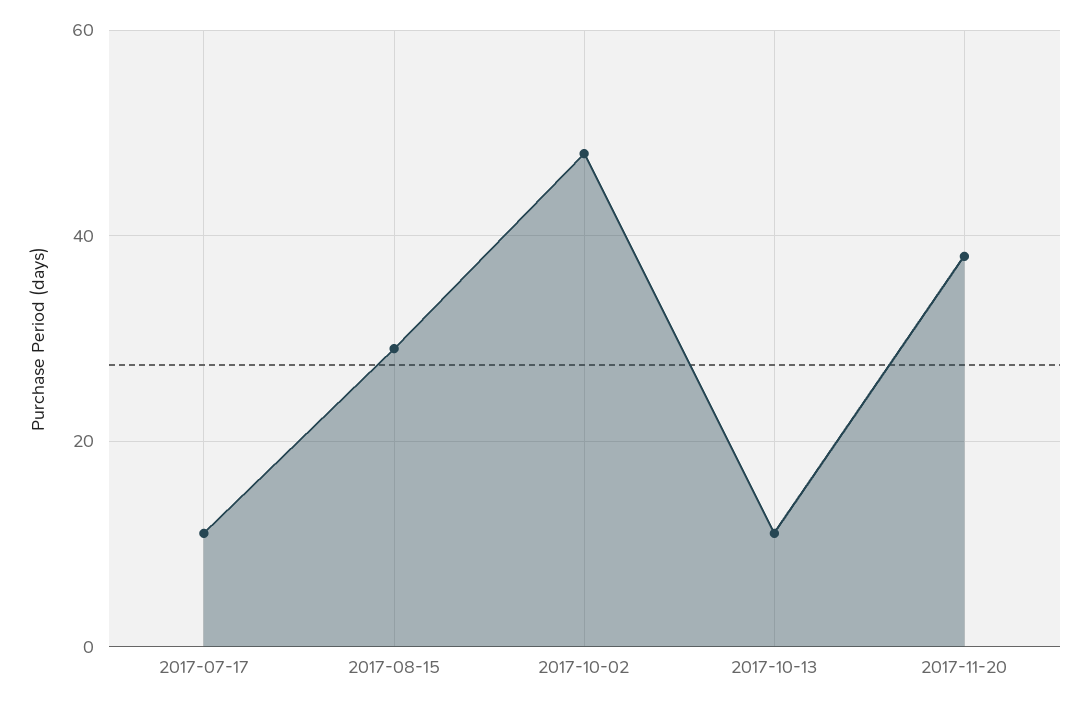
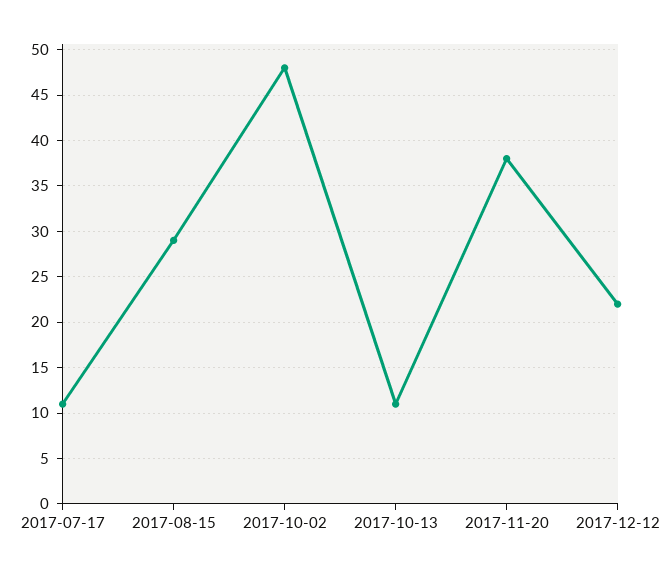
2017-12-12: none -> 22

